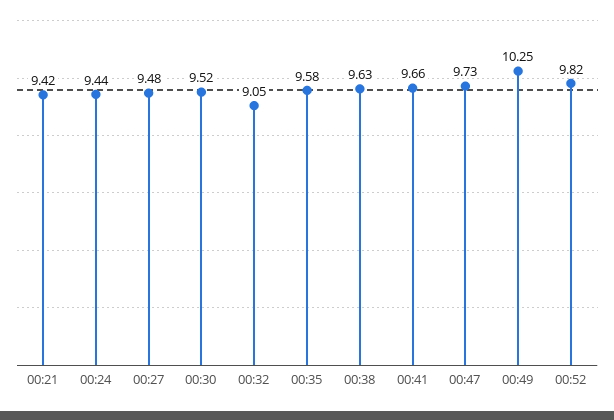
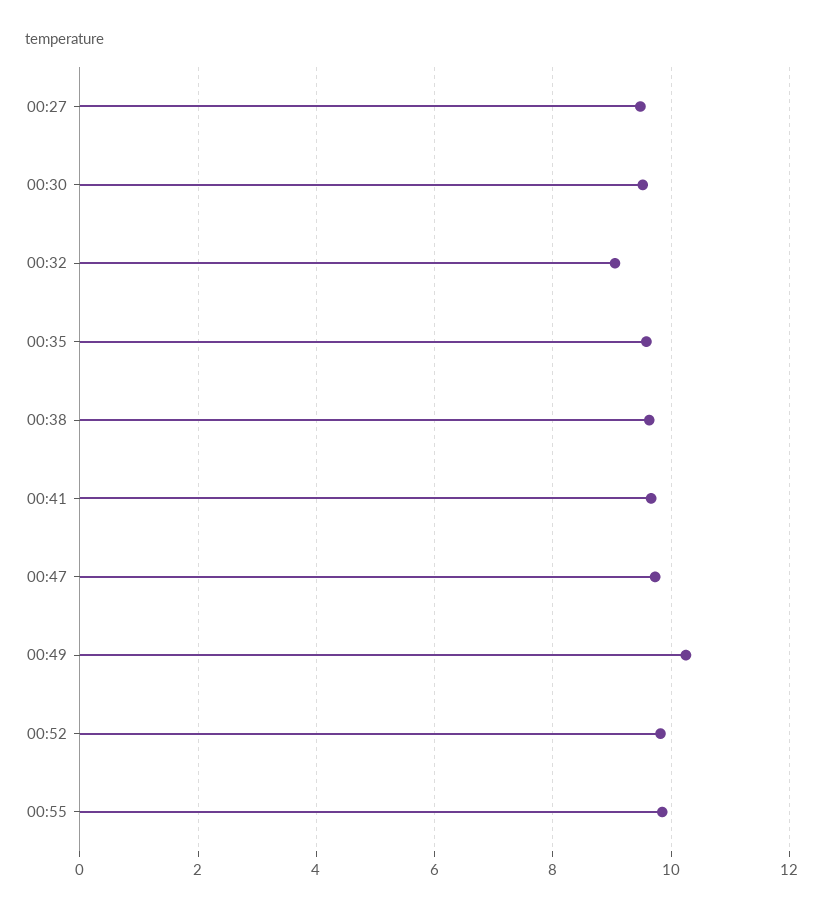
00:21: 9.42 -> none
00:24: 9.44 -> none
00:55: none -> 9.8

